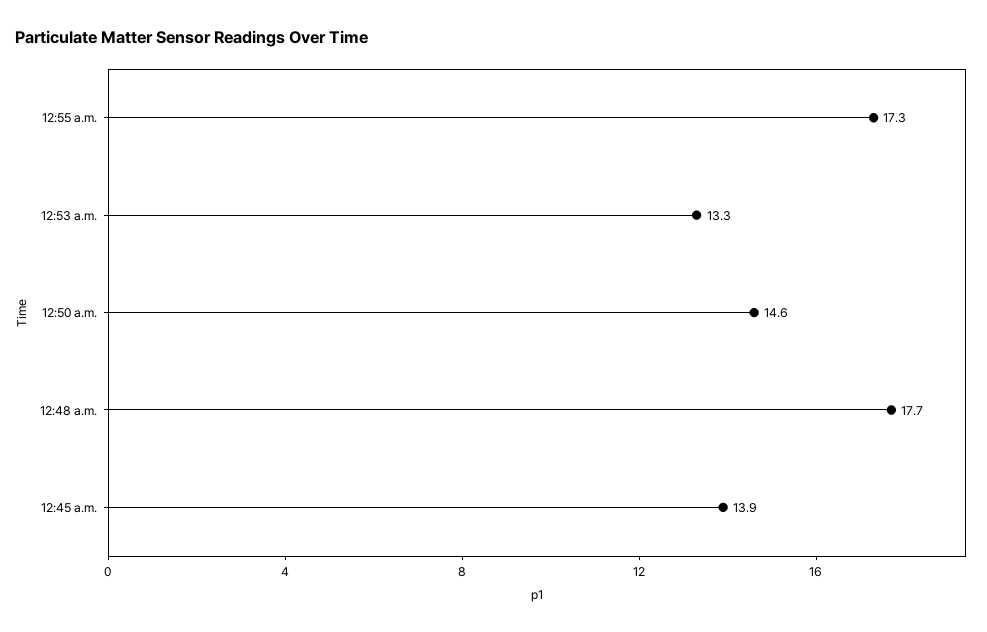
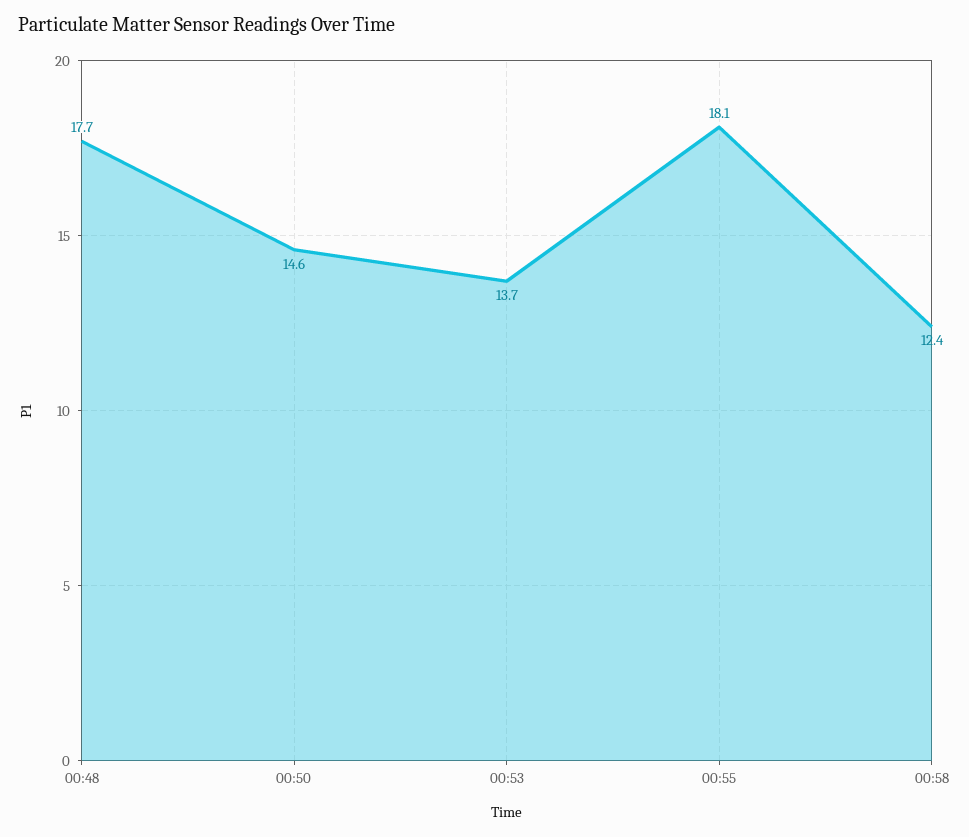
12:55 a.m.: 17.3 -> 18.1
12:53 a.m.: 13.3 -> 13.7
12:45 a.m.: 13.9 -> none
00:58: none -> 12.4

